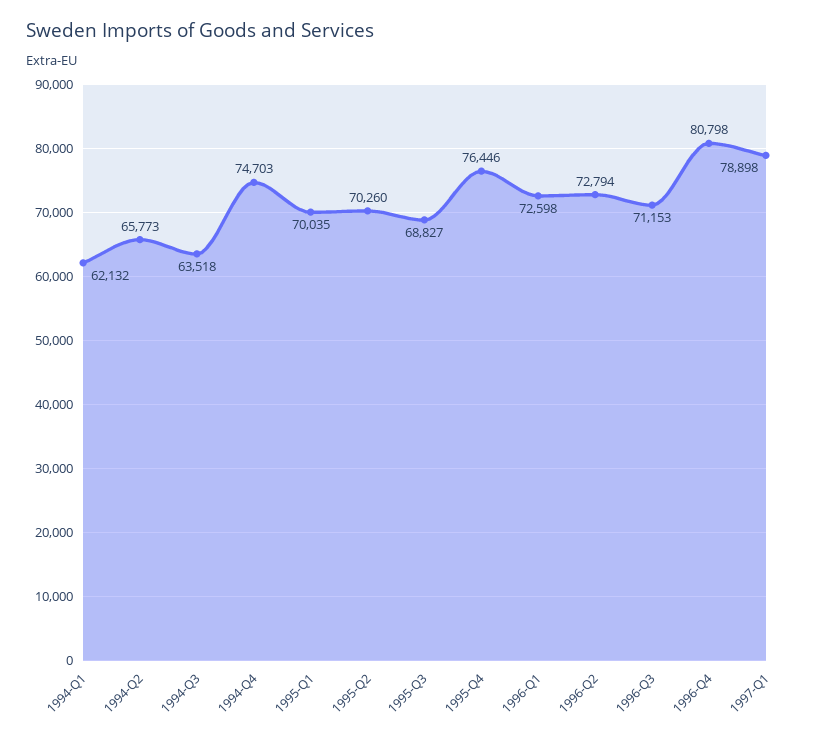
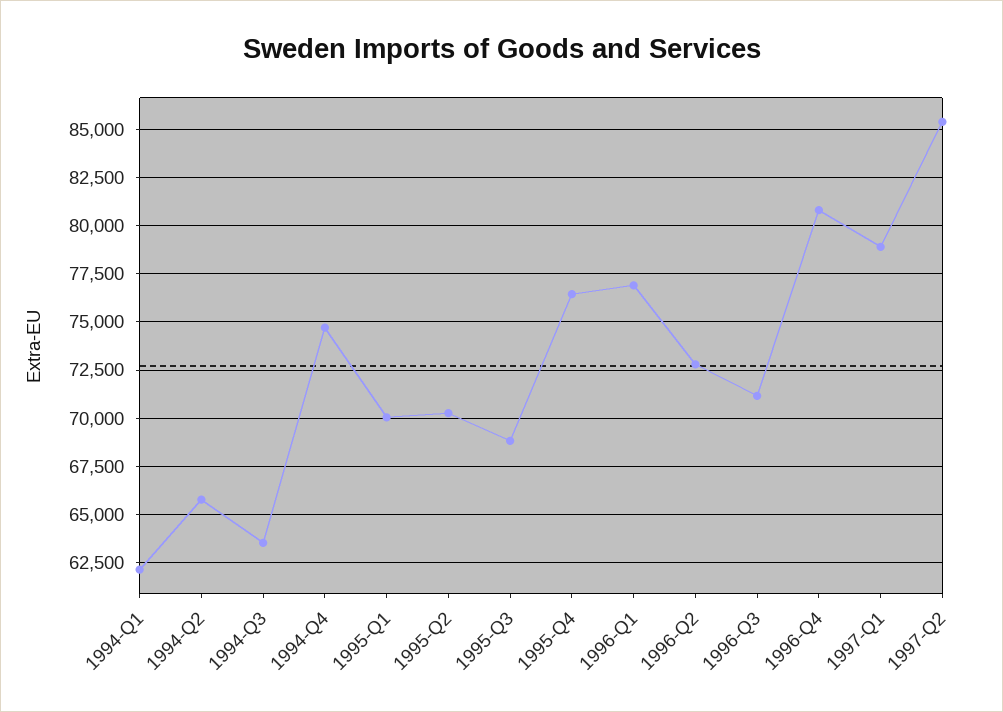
1996-Q1: 72598 -> 77000
1997-Q2: none -> 85500

